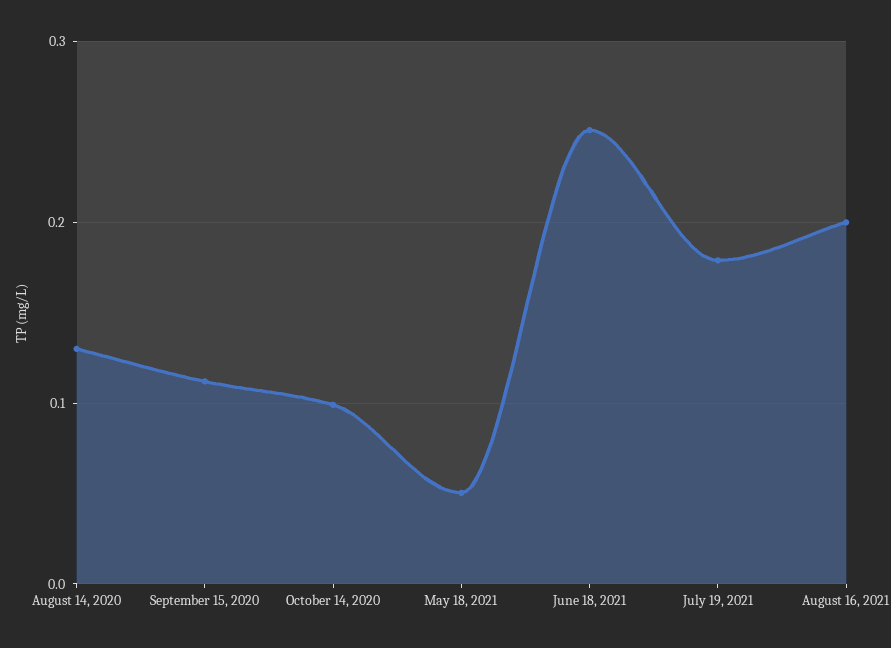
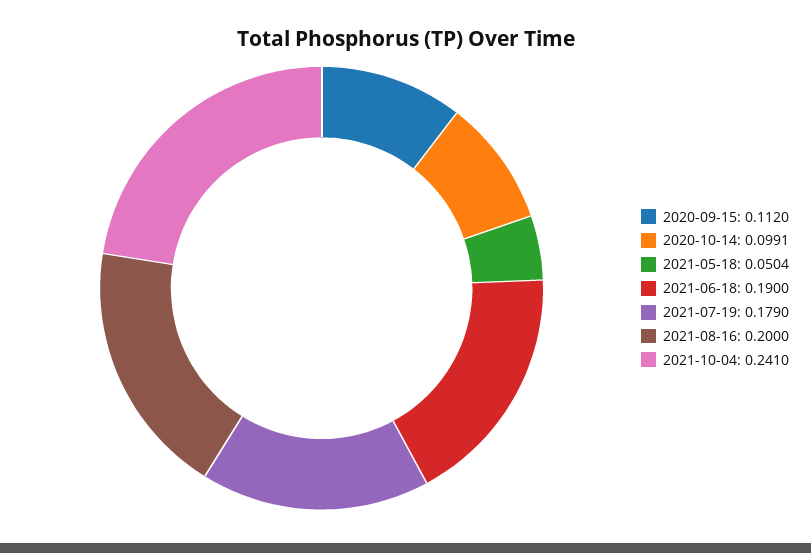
August 14, 2020: 0.13 -> none
June 18, 2021: 0.25 -> 0.19
2021-10-04: none -> 0.241

